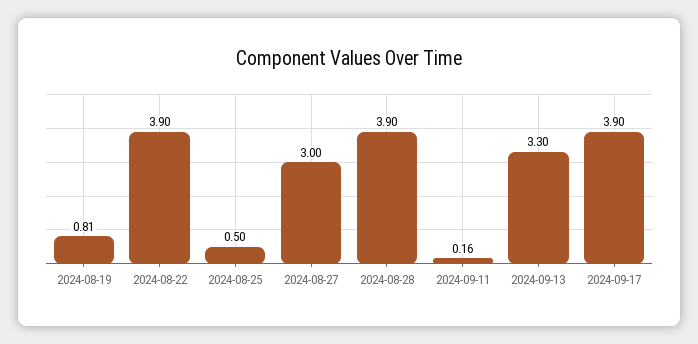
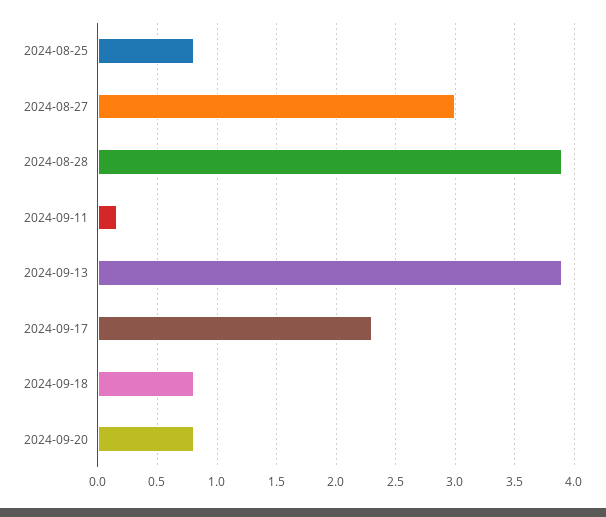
2024-08-19: 0.81 -> none
2024-08-22: 3.9 -> none
2024-08-25: 0.5 -> 0.8
2024-09-13: 3.3 -> 3.9
2024-09-17: 3.9 -> 2.3
2024-09-18: none -> 0.8
2024-09-20: none -> 0.8

